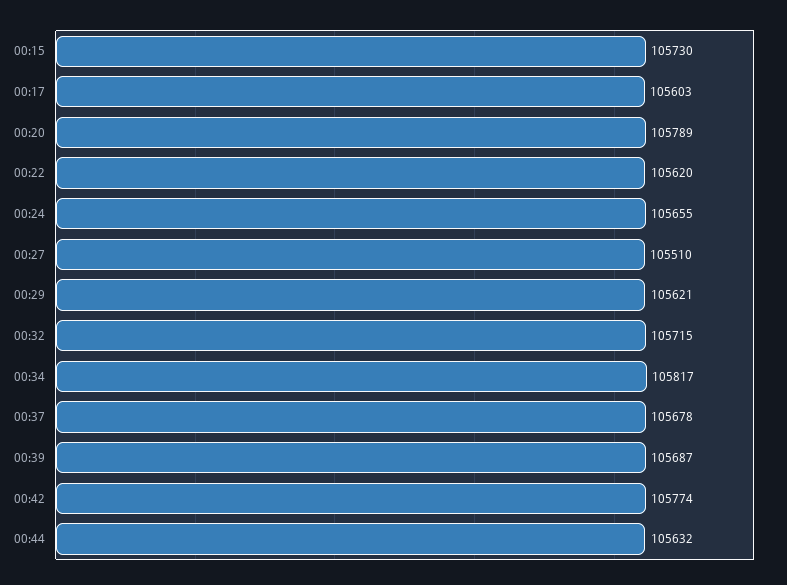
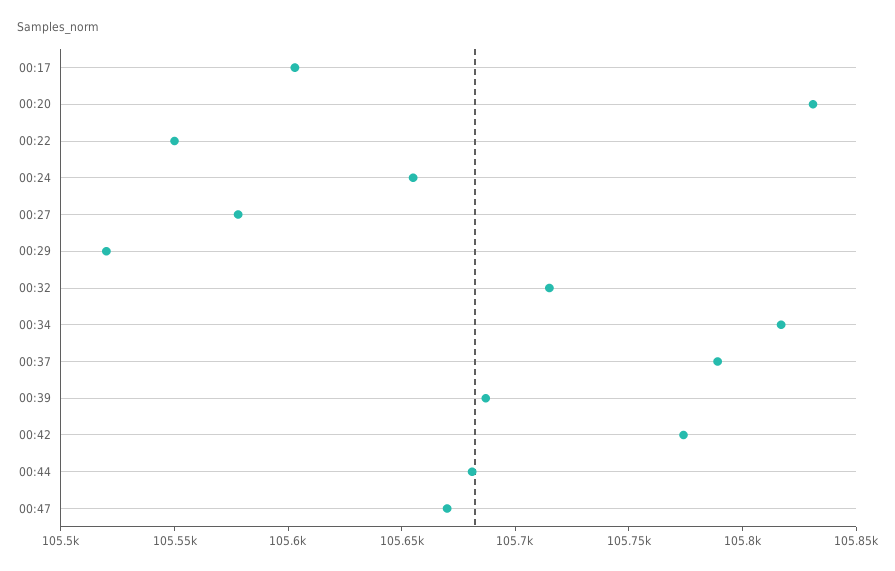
00:15: 105730 -> none
00:20: 105789 -> 105830
00:22: 105620 -> 105550
00:27: 105510 -> 105580
00:29: 105621 -> 105520
00:37: 105678 -> 105790
00:44: 105632 -> 105680
00:47: none -> 105670

